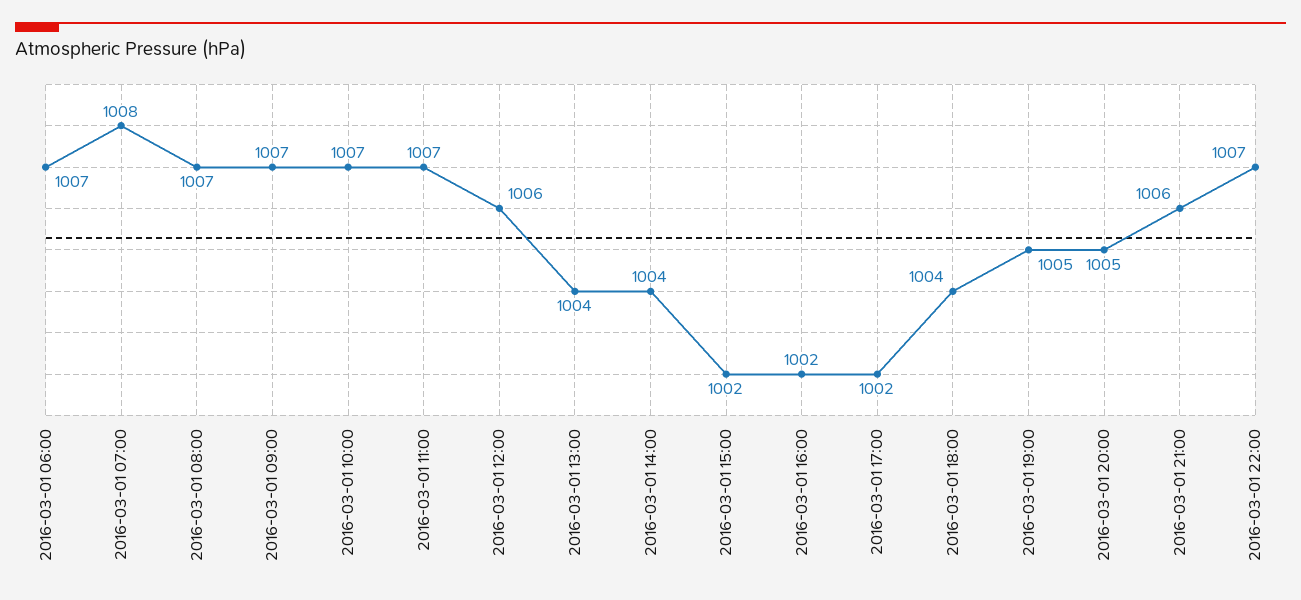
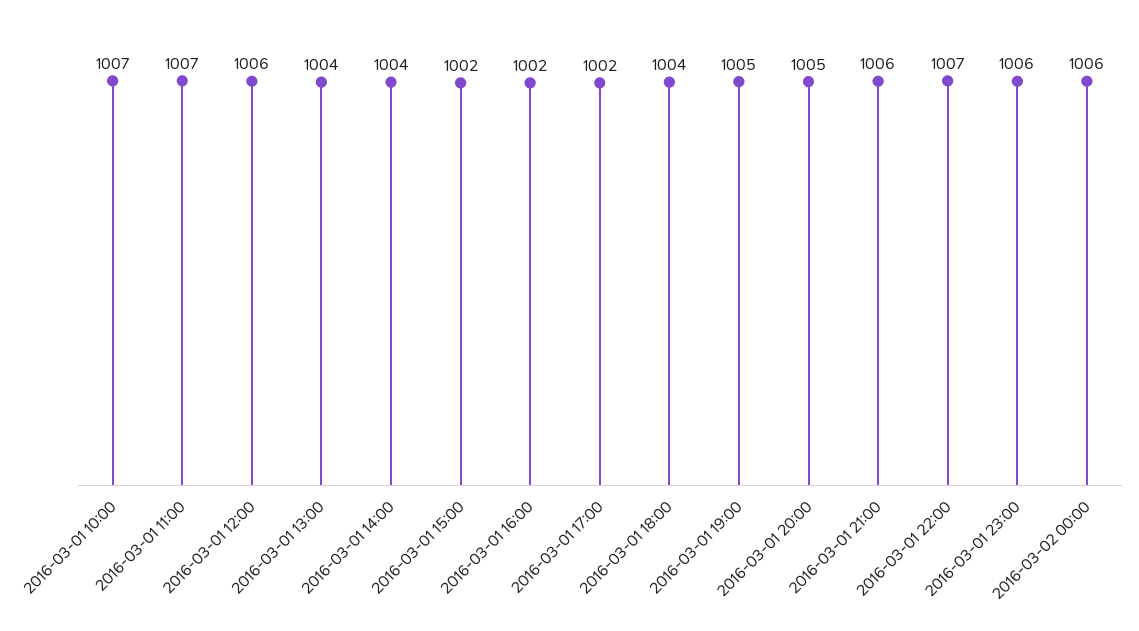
2016-03-01 06:00: 1007 -> none
2016-03-01 07:00: 1008 -> none
2016-03-01 08:00: 1007 -> none
2016-03-01 09:00: 1007 -> none
2016-03-01 23:00: none -> 1006
2016-03-02 00:00: none -> 1006

